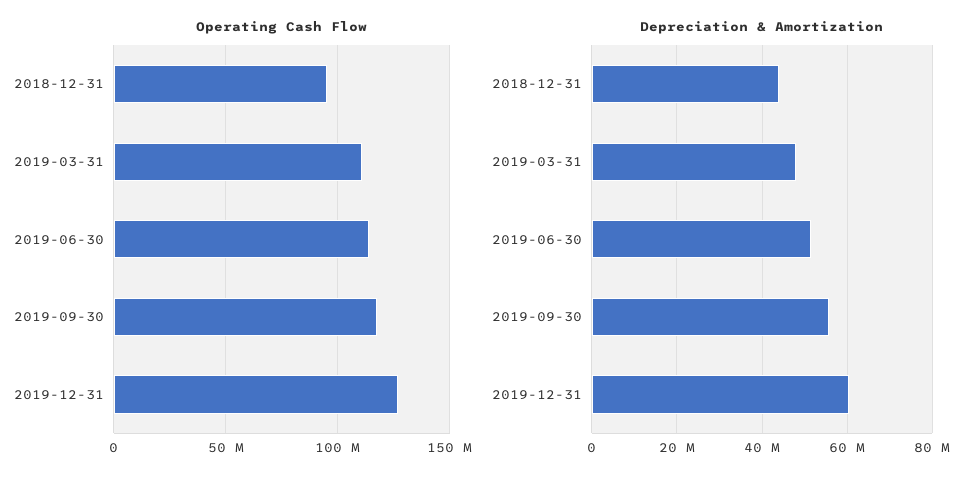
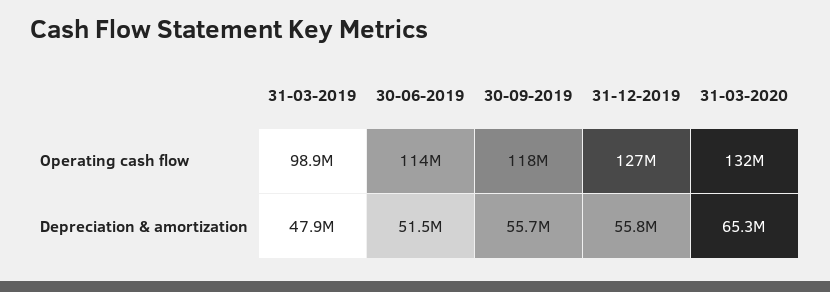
Operating Cash Flow, 2018-12-31: 95000000 -> none
Operating Cash Flow, 2019-03-31: 110000000 -> 98900000
Depreciation & Amortization, 2018-12-31: 44000000 -> none
Depreciation & Amortization, 2019-12-31: 60000000 -> 55800000
Operating Cash Flow, 31-03-2020: none -> 132000000
Depreciation & Amortization, 31-03-2020: none -> 65300000

